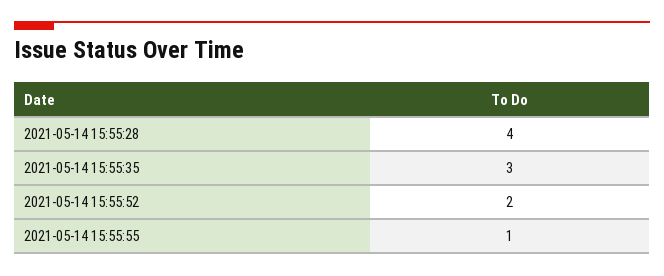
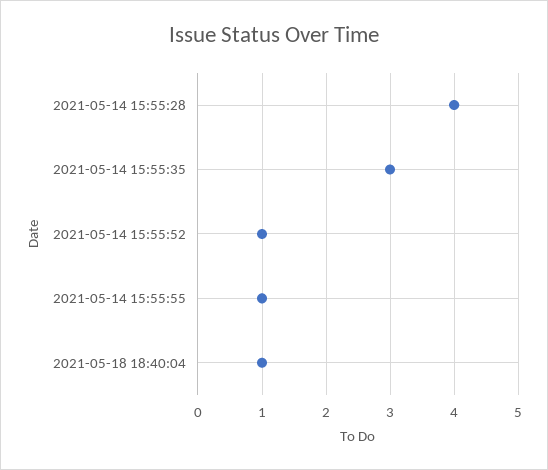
2021-05-14 15:55:52: 2 -> 1
2021-05-18 18:40:04: none -> 1

